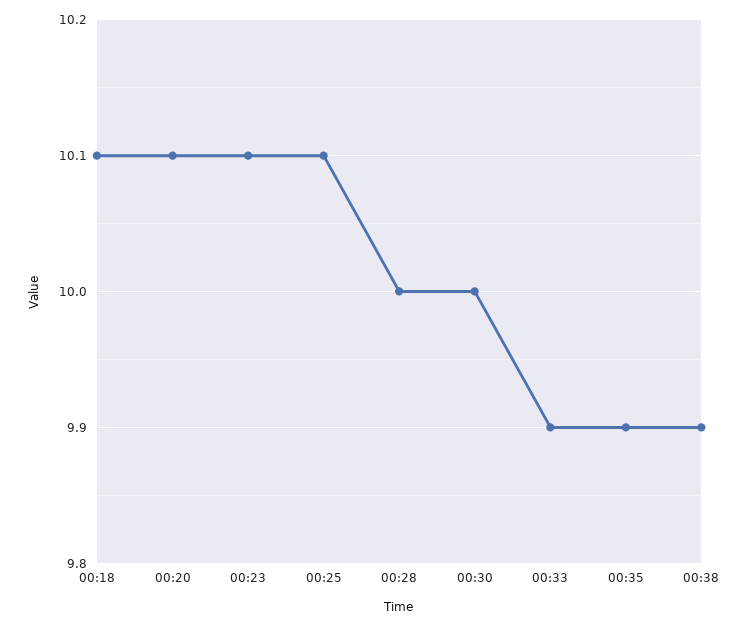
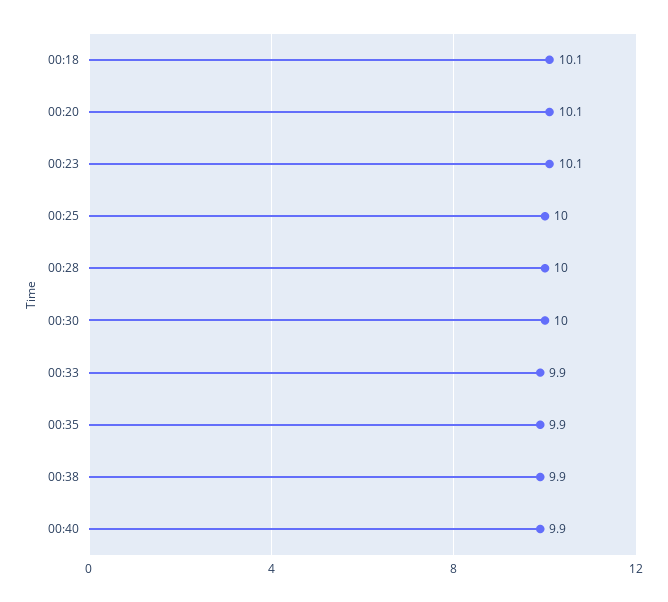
00:25: 10.1 -> 10
00:40: none -> 9.9

